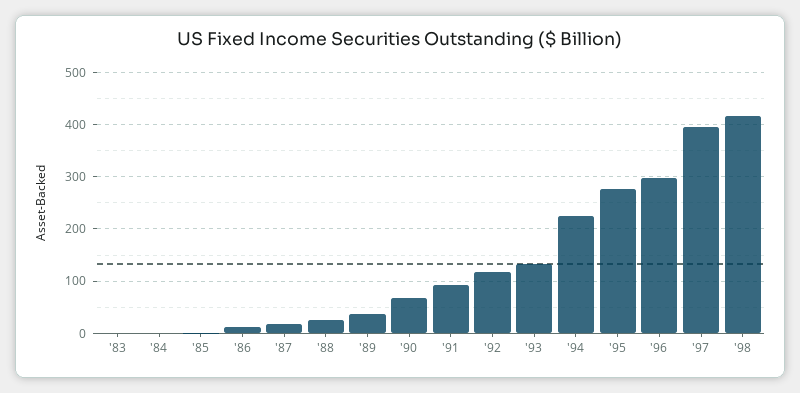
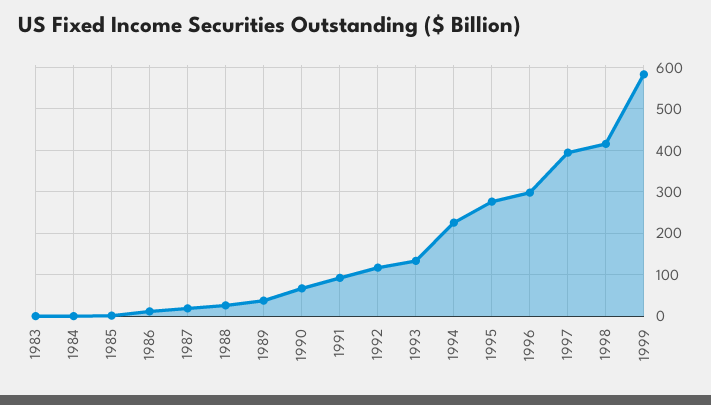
1999: none -> 580

